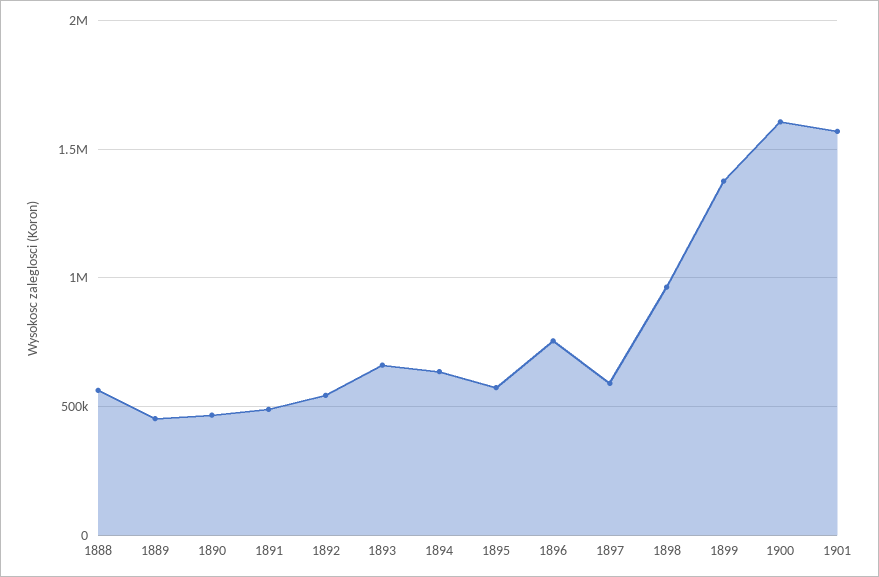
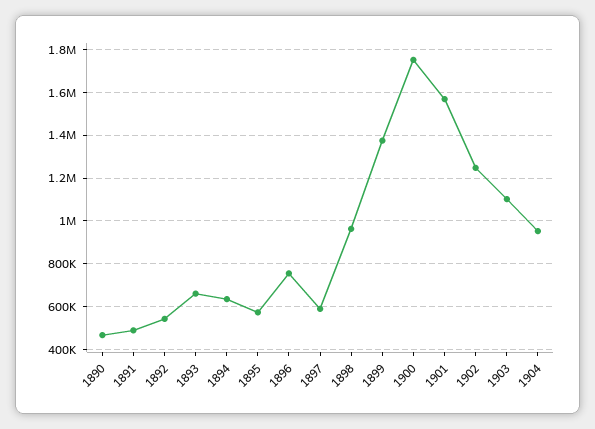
1888: 550000 -> none
1889: 450000 -> none
1900: 1600000 -> 1750000
1902: none -> 1250000
1903: none -> 1100000
1904: none -> 950000

